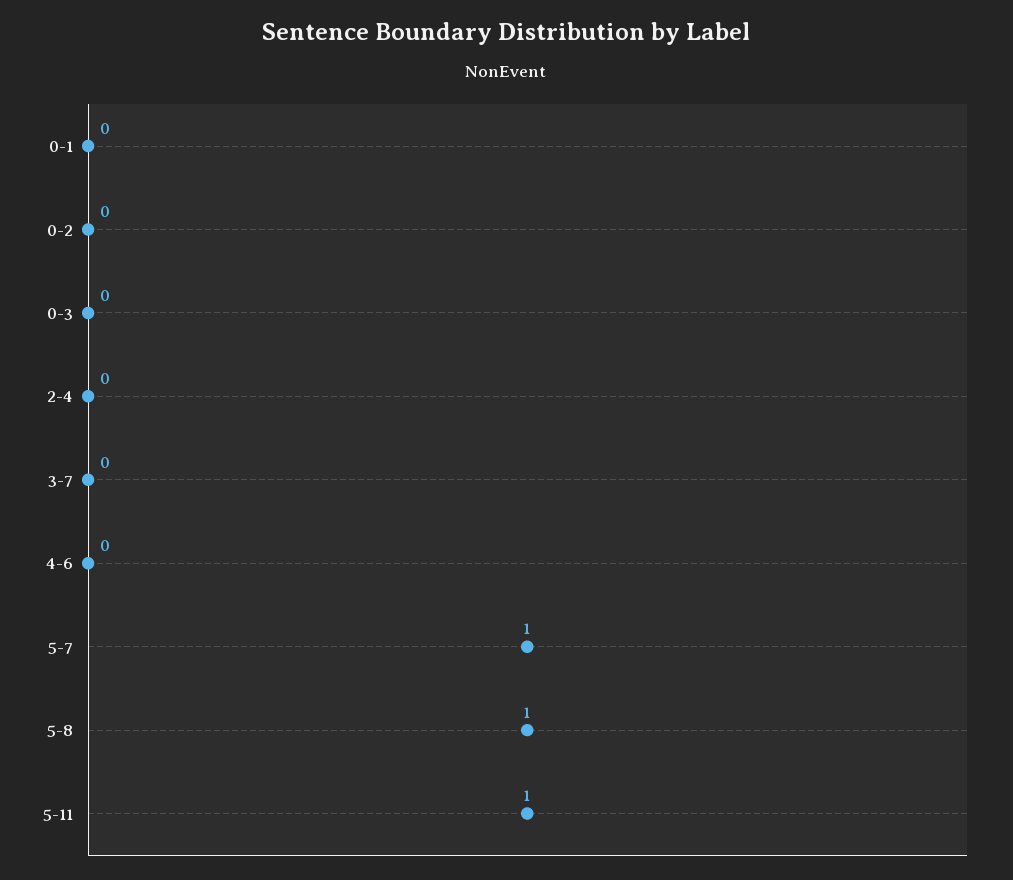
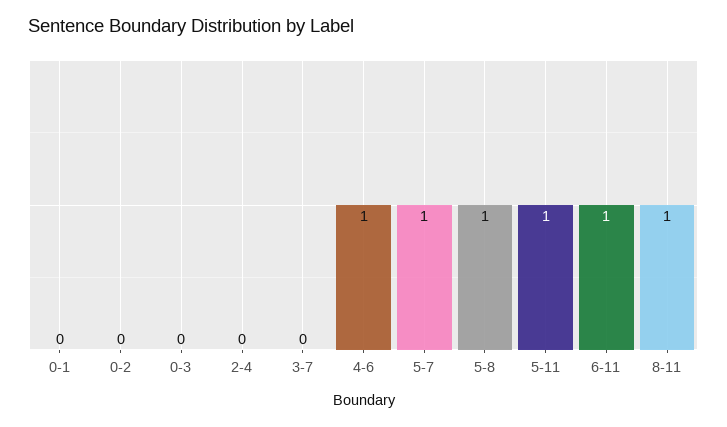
4-6: 0 -> 1
6-11: none -> 1
8-11: none -> 1

